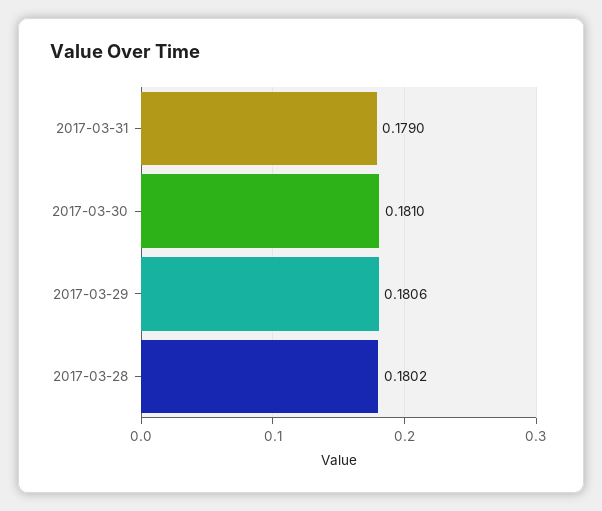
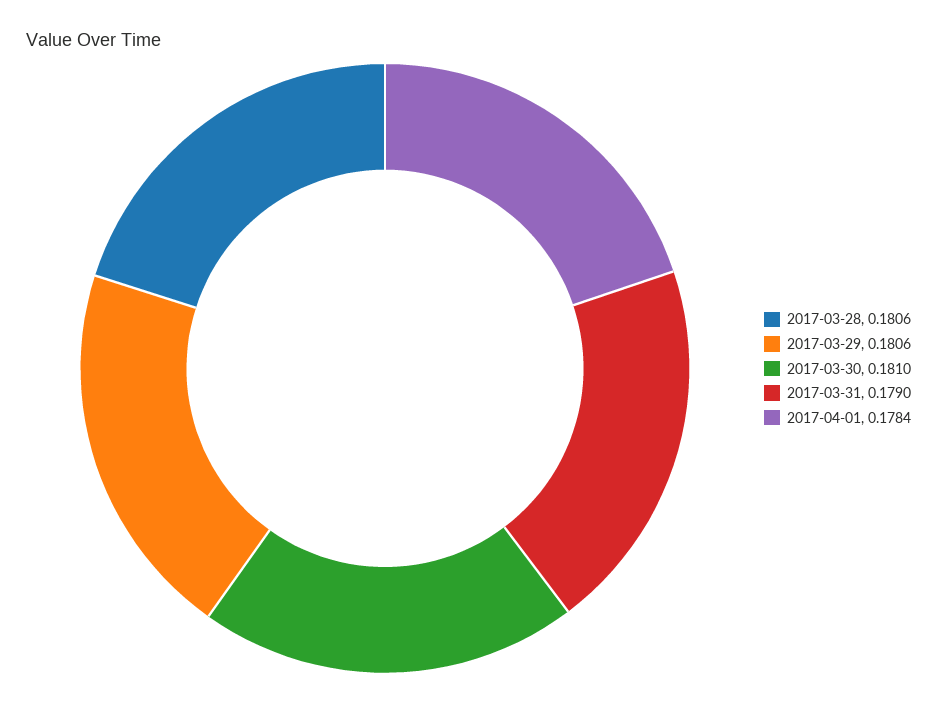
2017-03-28: 0.1802 -> 0.1806
2017-04-01: none -> 0.1784

